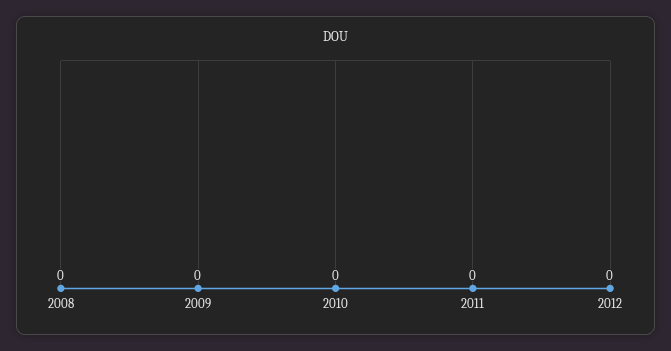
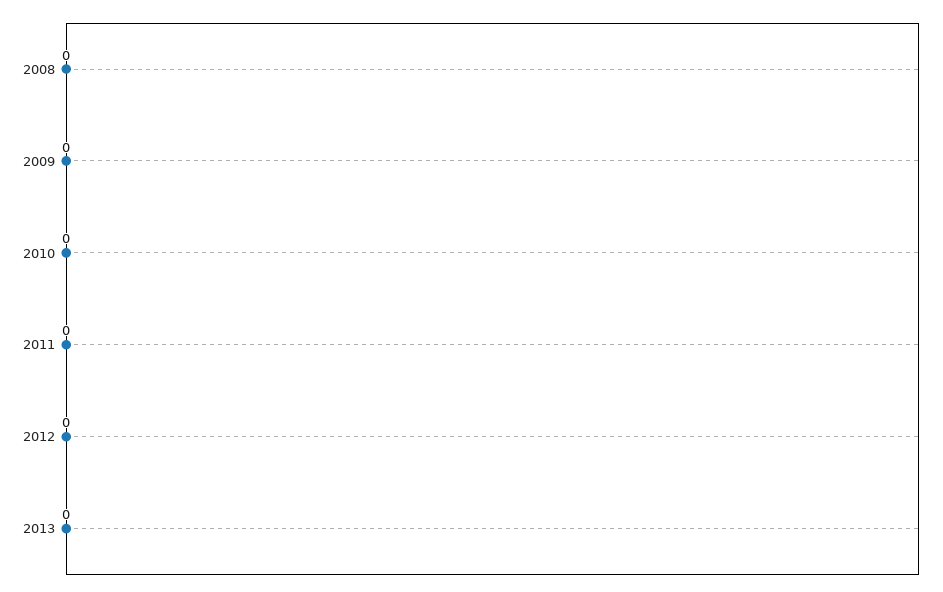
2013: none -> 0

